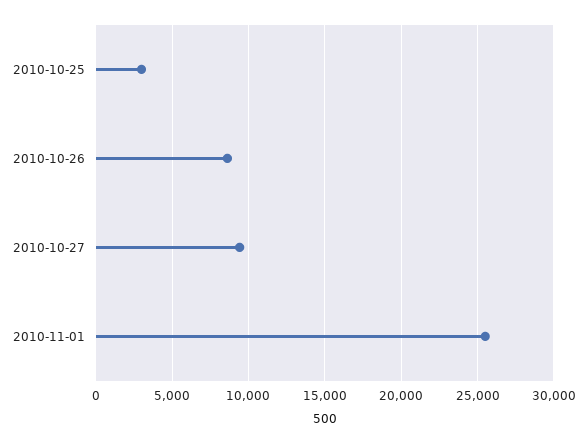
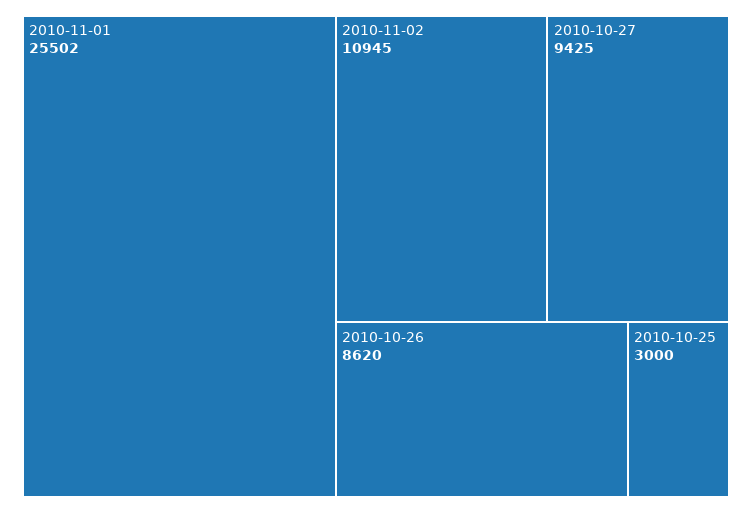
2010-11-02: none -> 10945

